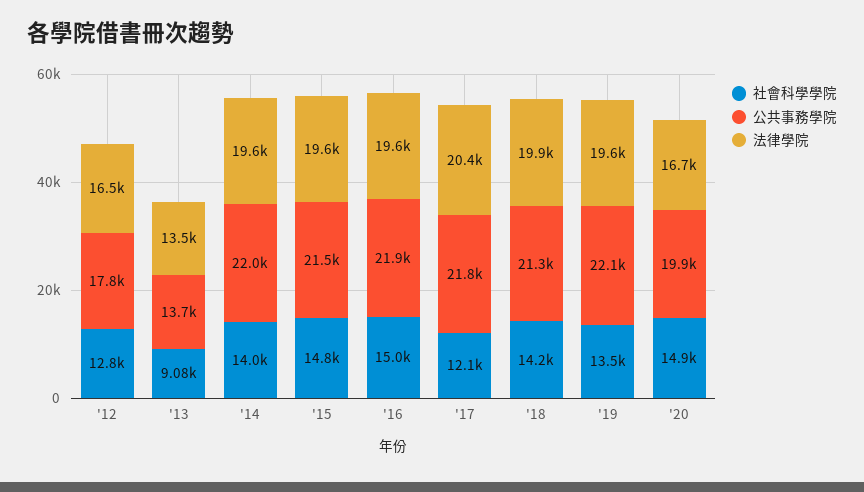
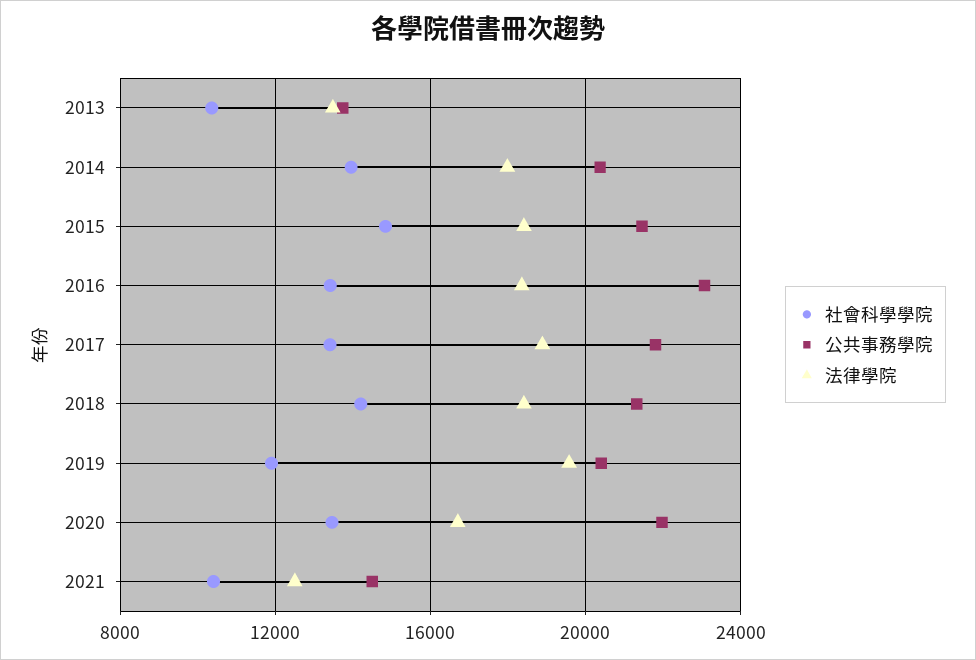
社會科學學院, '12: 12800 -> none
公共事務學院, '12: 17800 -> none
法律學院, '12: 16500 -> none
社會科學學院, '13: 9080 -> 10500
公共事務學院, '14: 22000 -> 20500
法律學院, '14: 19600 -> 18000
法律學院, '15: 19600 -> 18500
社會科學學院, '16: 15000 -> 13500
公共事務學院, '16: 21900 -> 23000
法律學院, '16: 19600 -> 18500
社會科學學院, '17: 12100 -> 13500
法律學院, '17: 20400 -> 19000
法律學院, '18: 19900 -> 18500
社會科學學院, '19: 13500 -> 12000
公共事務學院, '19: 22100 -> 20500
社會科學學院, '20: 14900 -> 13500
公共事務學院, '20: 19900 -> 22000
社會科學學院, 2021: none -> 10500
公共事務學院, 2021: none -> 14500
法律學院, 2021: none -> 12500

